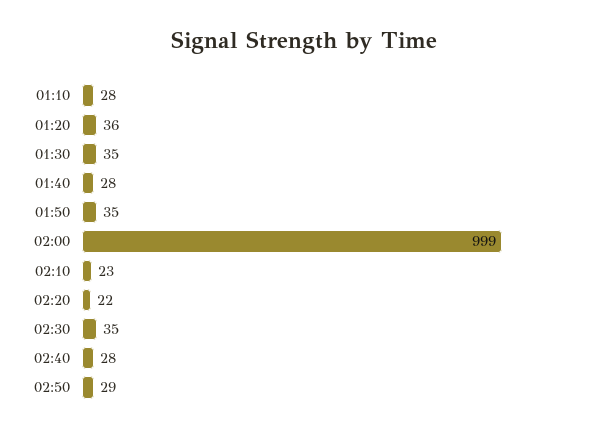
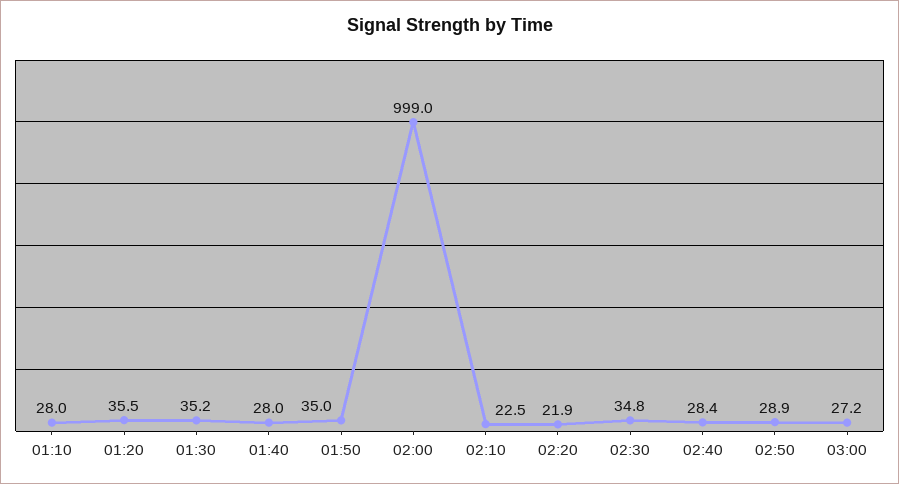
03:00: none -> 27.2

